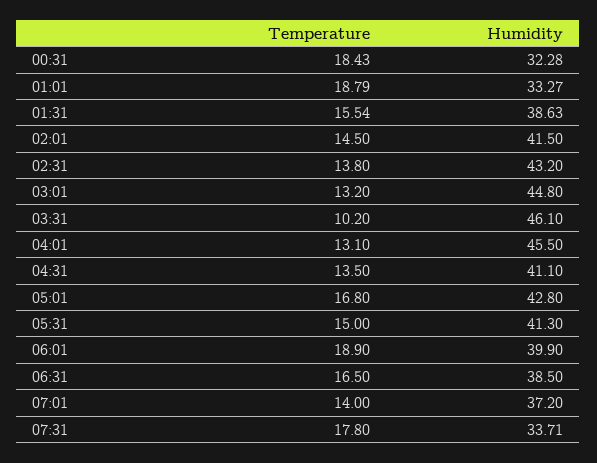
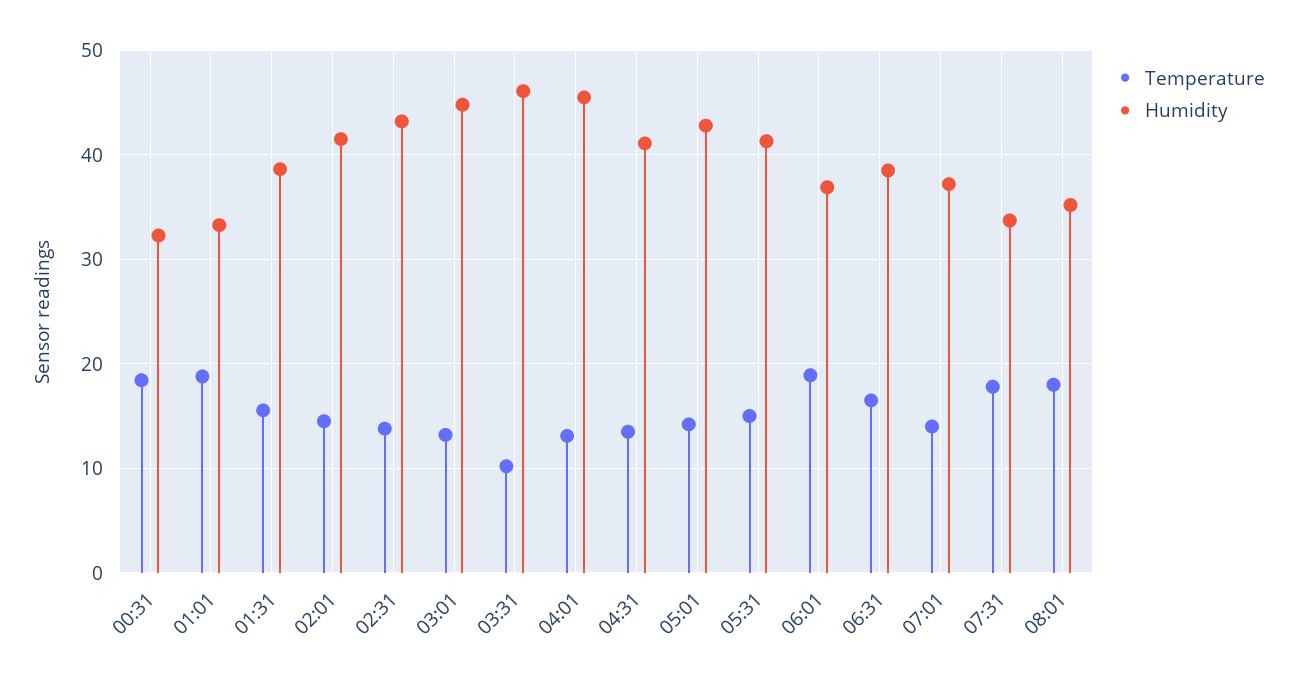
Temperature, 05:01: 16.8 -> 14
Humidity, 06:01: 39.9 -> 37
Temperature, 08:01: none -> 18
Humidity, 08:01: none -> 35

